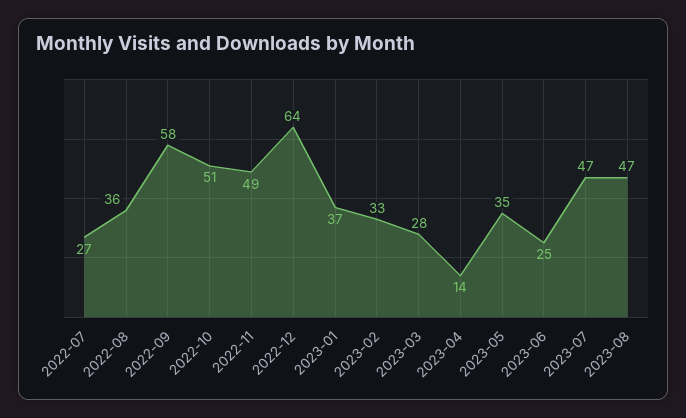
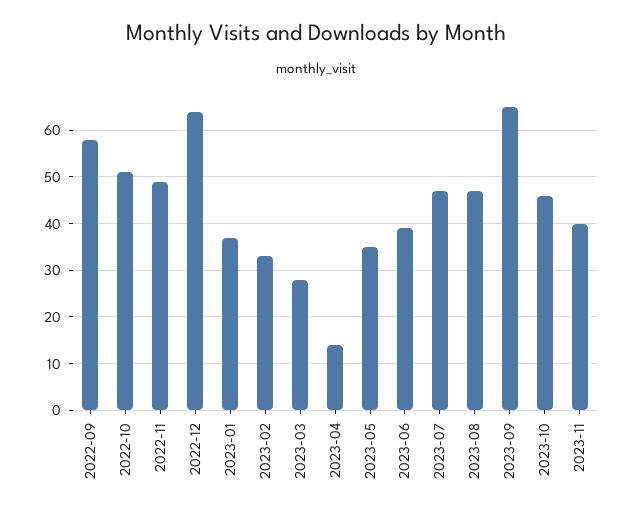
2022-07: 27 -> none
2022-08: 36 -> none
2023-06: 25 -> 40
2023-09: none -> 65
2023-10: none -> 45
2023-11: none -> 40

